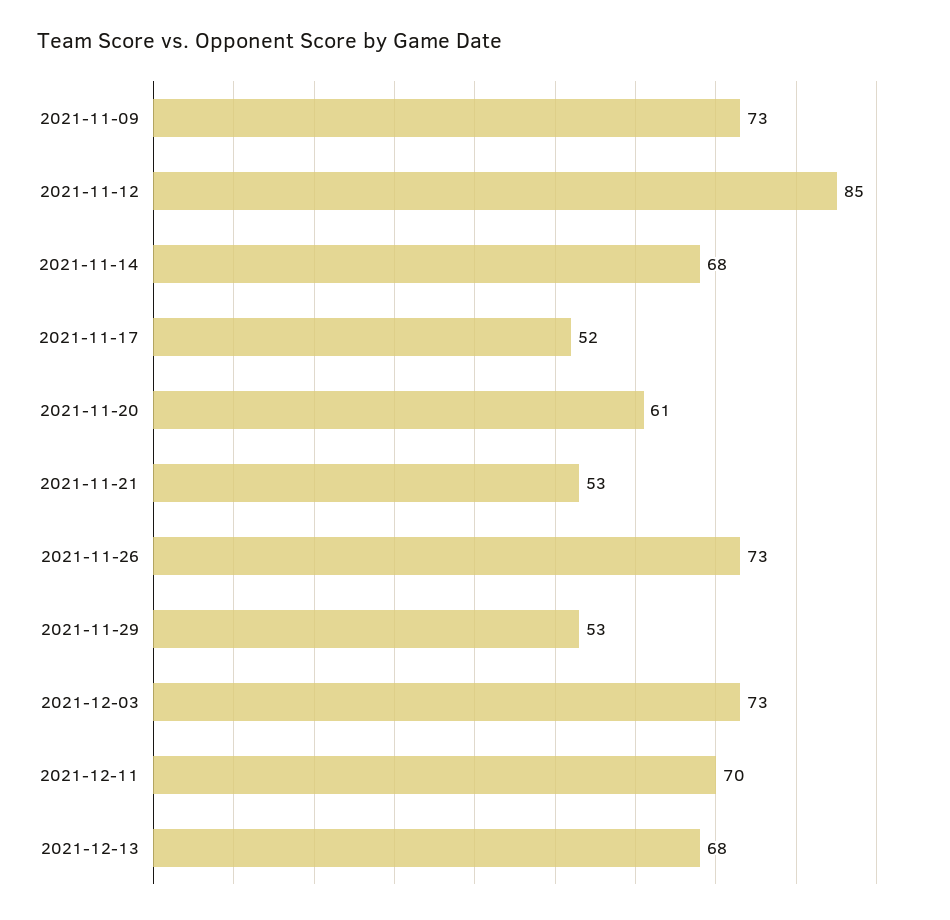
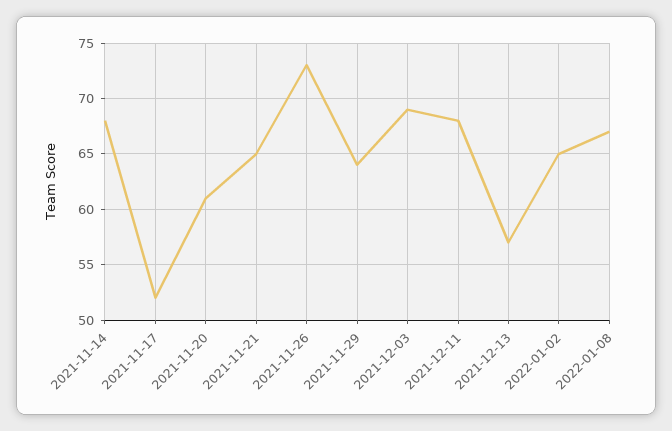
2021-11-09: 73 -> none
2021-11-12: 85 -> none
2021-11-21: 53 -> 65
2021-11-29: 53 -> 64
2021-12-03: 73 -> 69
2021-12-11: 70 -> 68
2021-12-13: 68 -> 57
2022-01-02: none -> 65
2022-01-08: none -> 67

